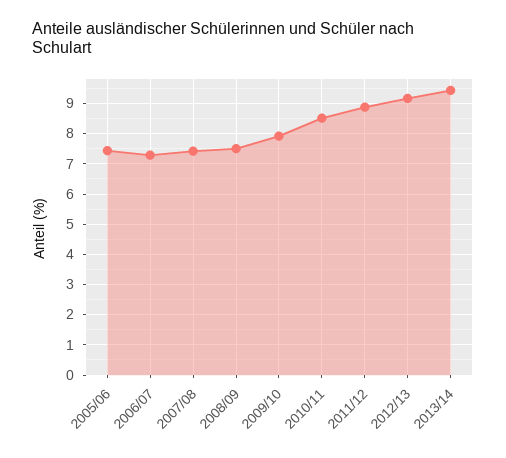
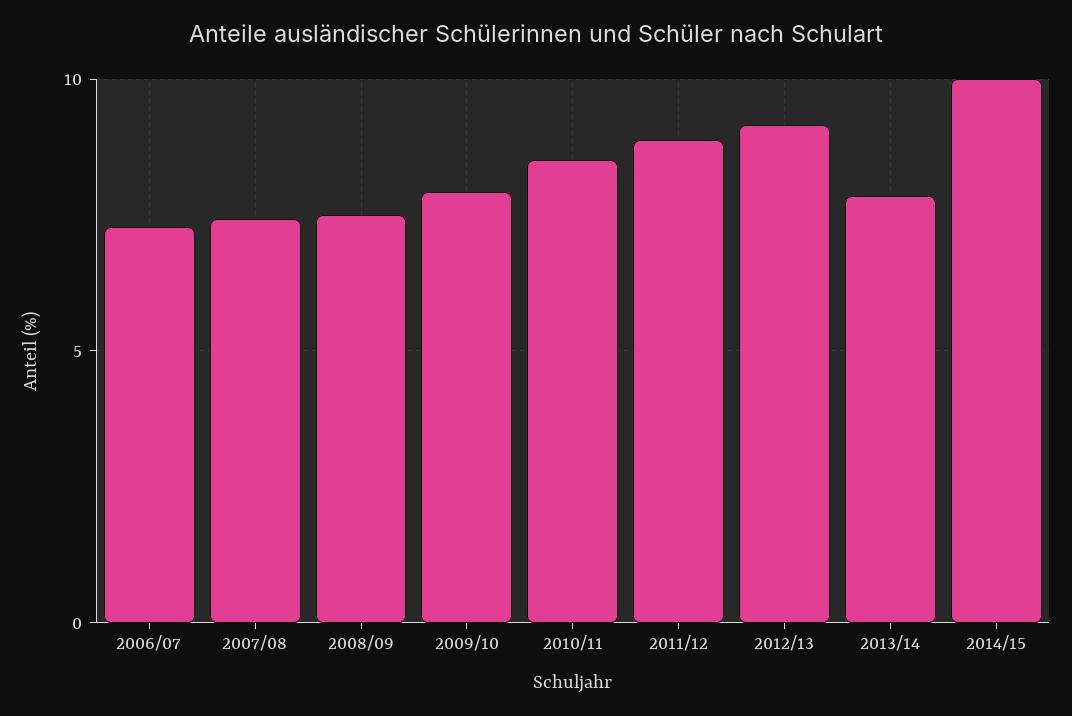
2005/06: 7.4 -> none
2013/14: 9.4 -> 8
2014/15: none -> 10

